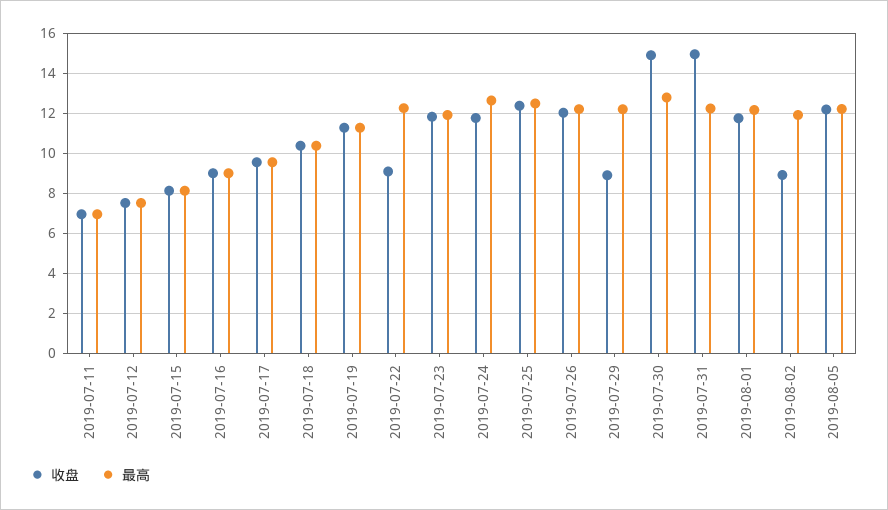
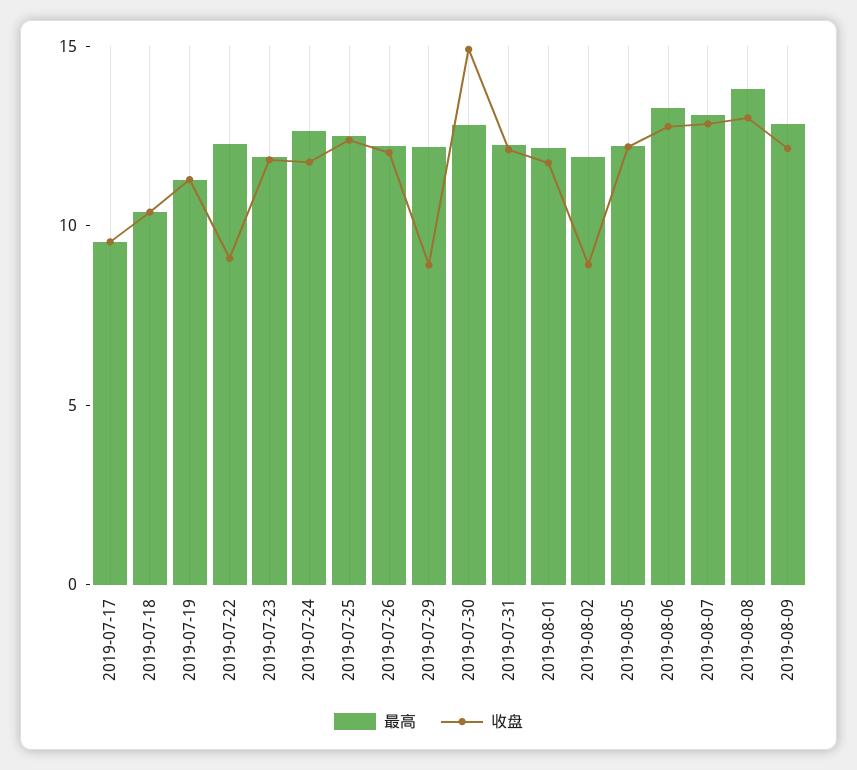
收盘, 2019-07-11: 7 -> none
最高, 2019-07-11: 7 -> none
收盘, 2019-07-12: 7.5 -> none
最高, 2019-07-12: 7.5 -> none
收盘, 2019-07-15: 8 -> none
最高, 2019-07-15: 8 -> none
收盘, 2019-07-16: 9 -> none
最高, 2019-07-16: 9 -> none
收盘, 2019-07-31: 15 -> 12
最高, 2019-08-06: none -> 13
收盘, 2019-08-06: none -> 13
最高, 2019-08-07: none -> 13
收盘, 2019-08-07: none -> 13
最高, 2019-08-08: none -> 14
收盘, 2019-08-08: none -> 13
最高, 2019-08-09: none -> 13
收盘, 2019-08-09: none -> 12

